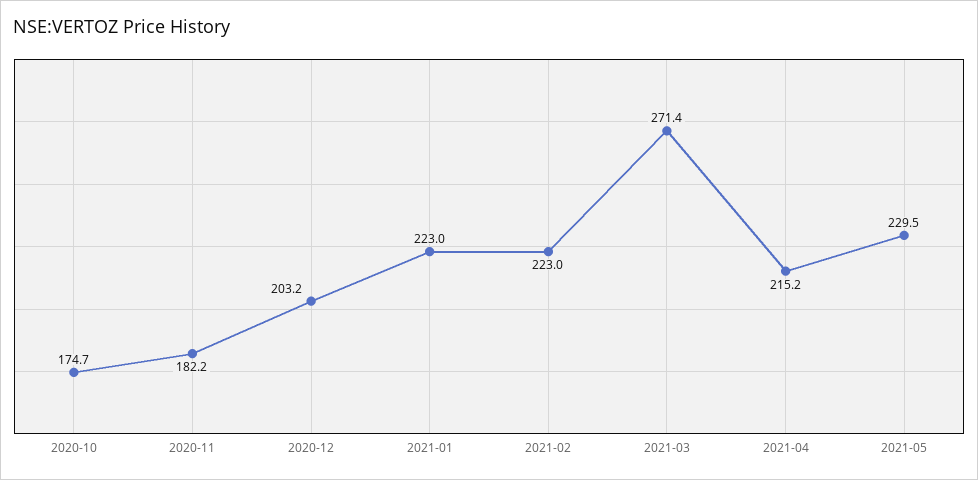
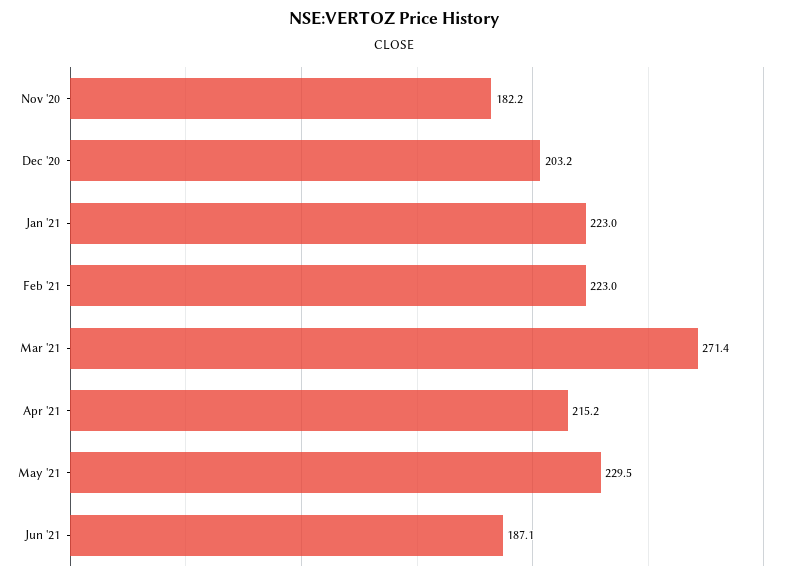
2020-10: 174.7 -> none
Jun '21: none -> 187.1

